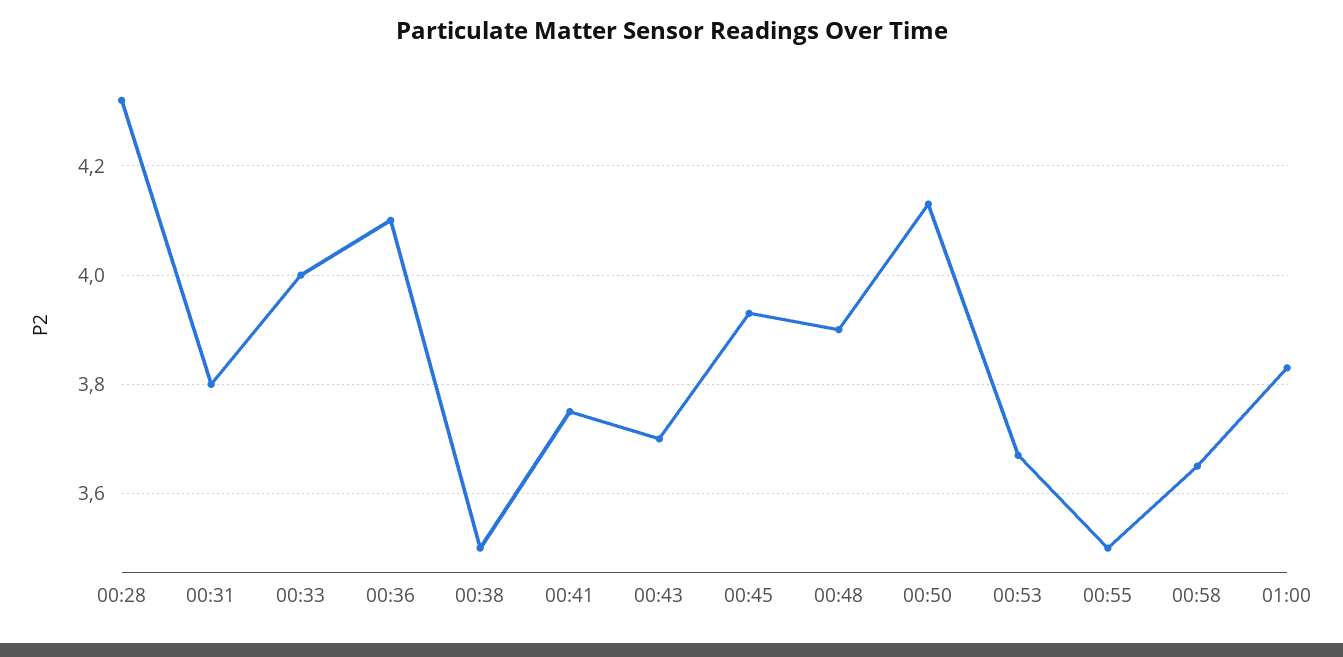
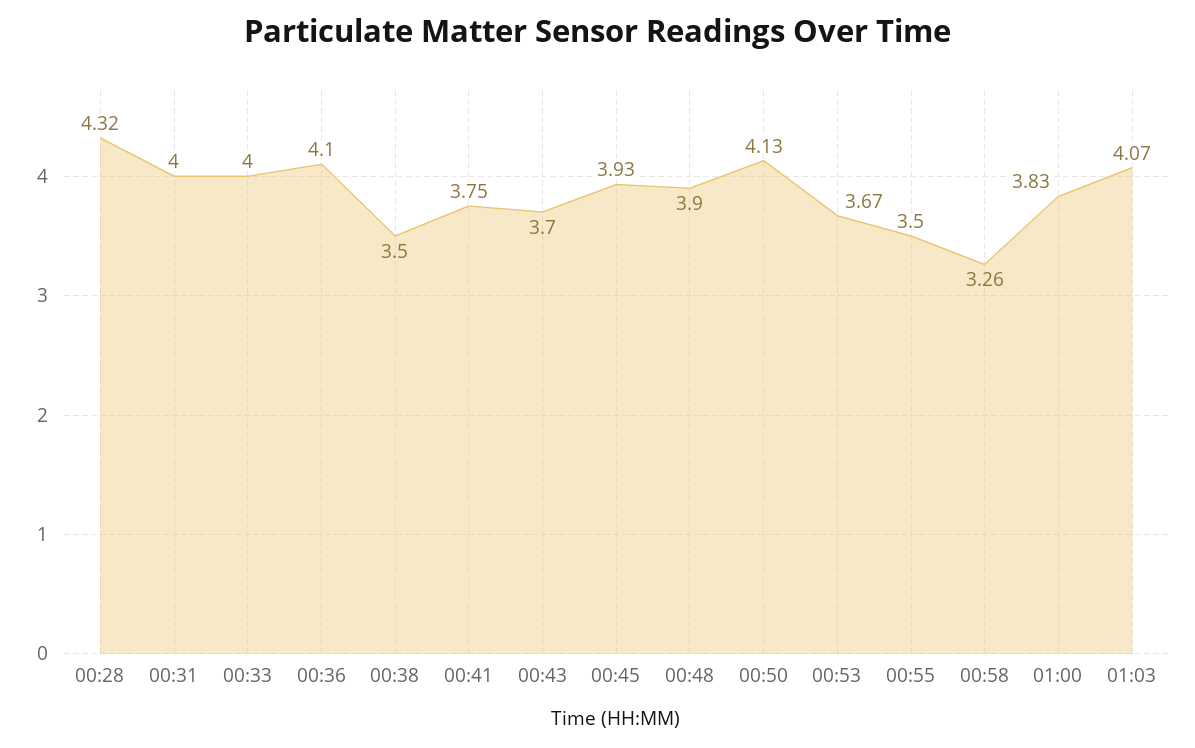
00:31: 3.8 -> 4
00:58: 3.65 -> 3.26
01:03: none -> 4.07

